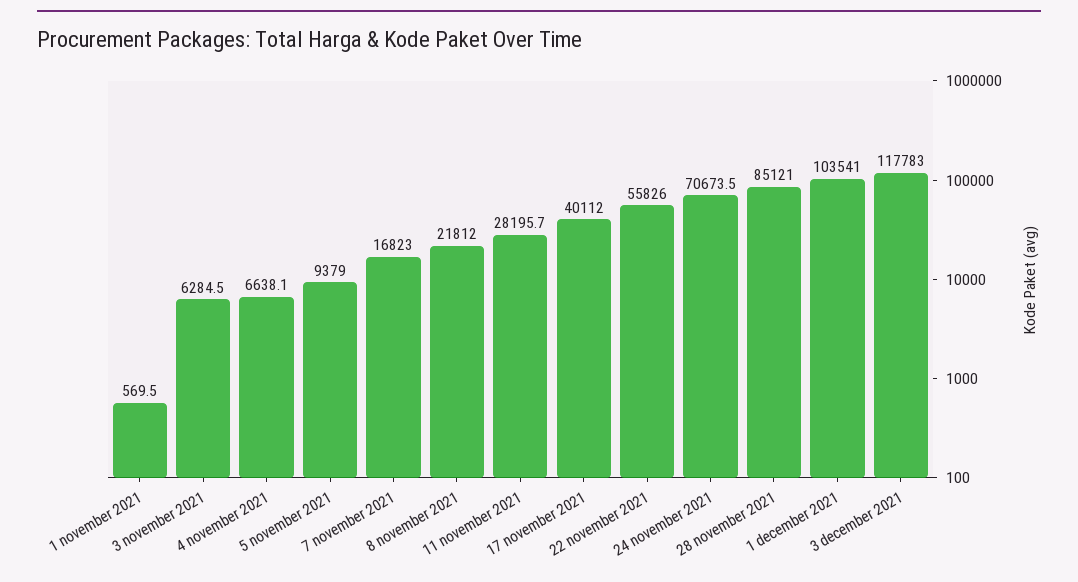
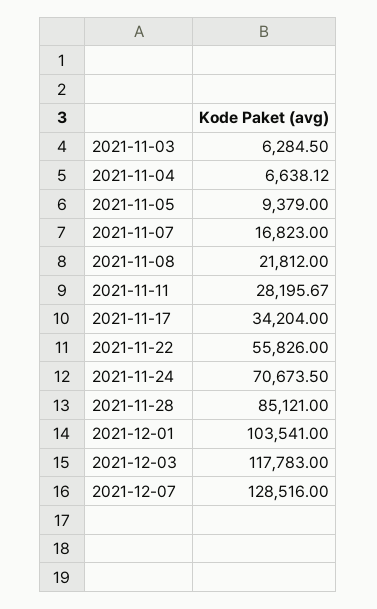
1 november 2021: 569.5 -> none
17 november 2021: 40112 -> 34204
2021-12-07: none -> 128516

